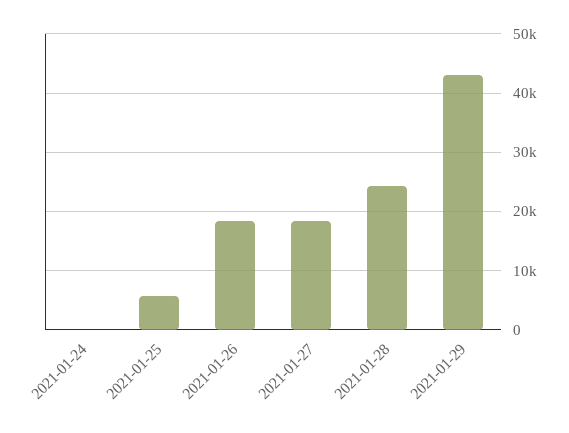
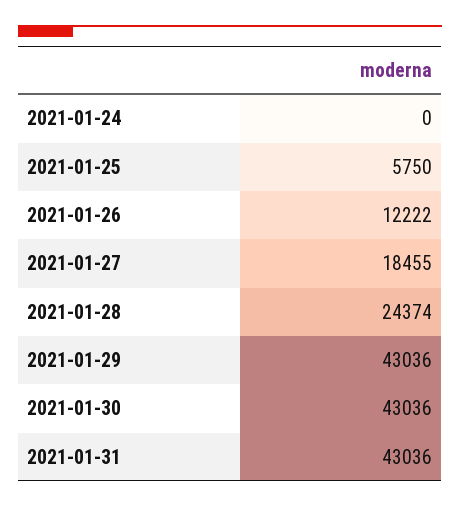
2021-01-26: 18000 -> 12222
2021-01-30: none -> 43036
2021-01-31: none -> 43036

